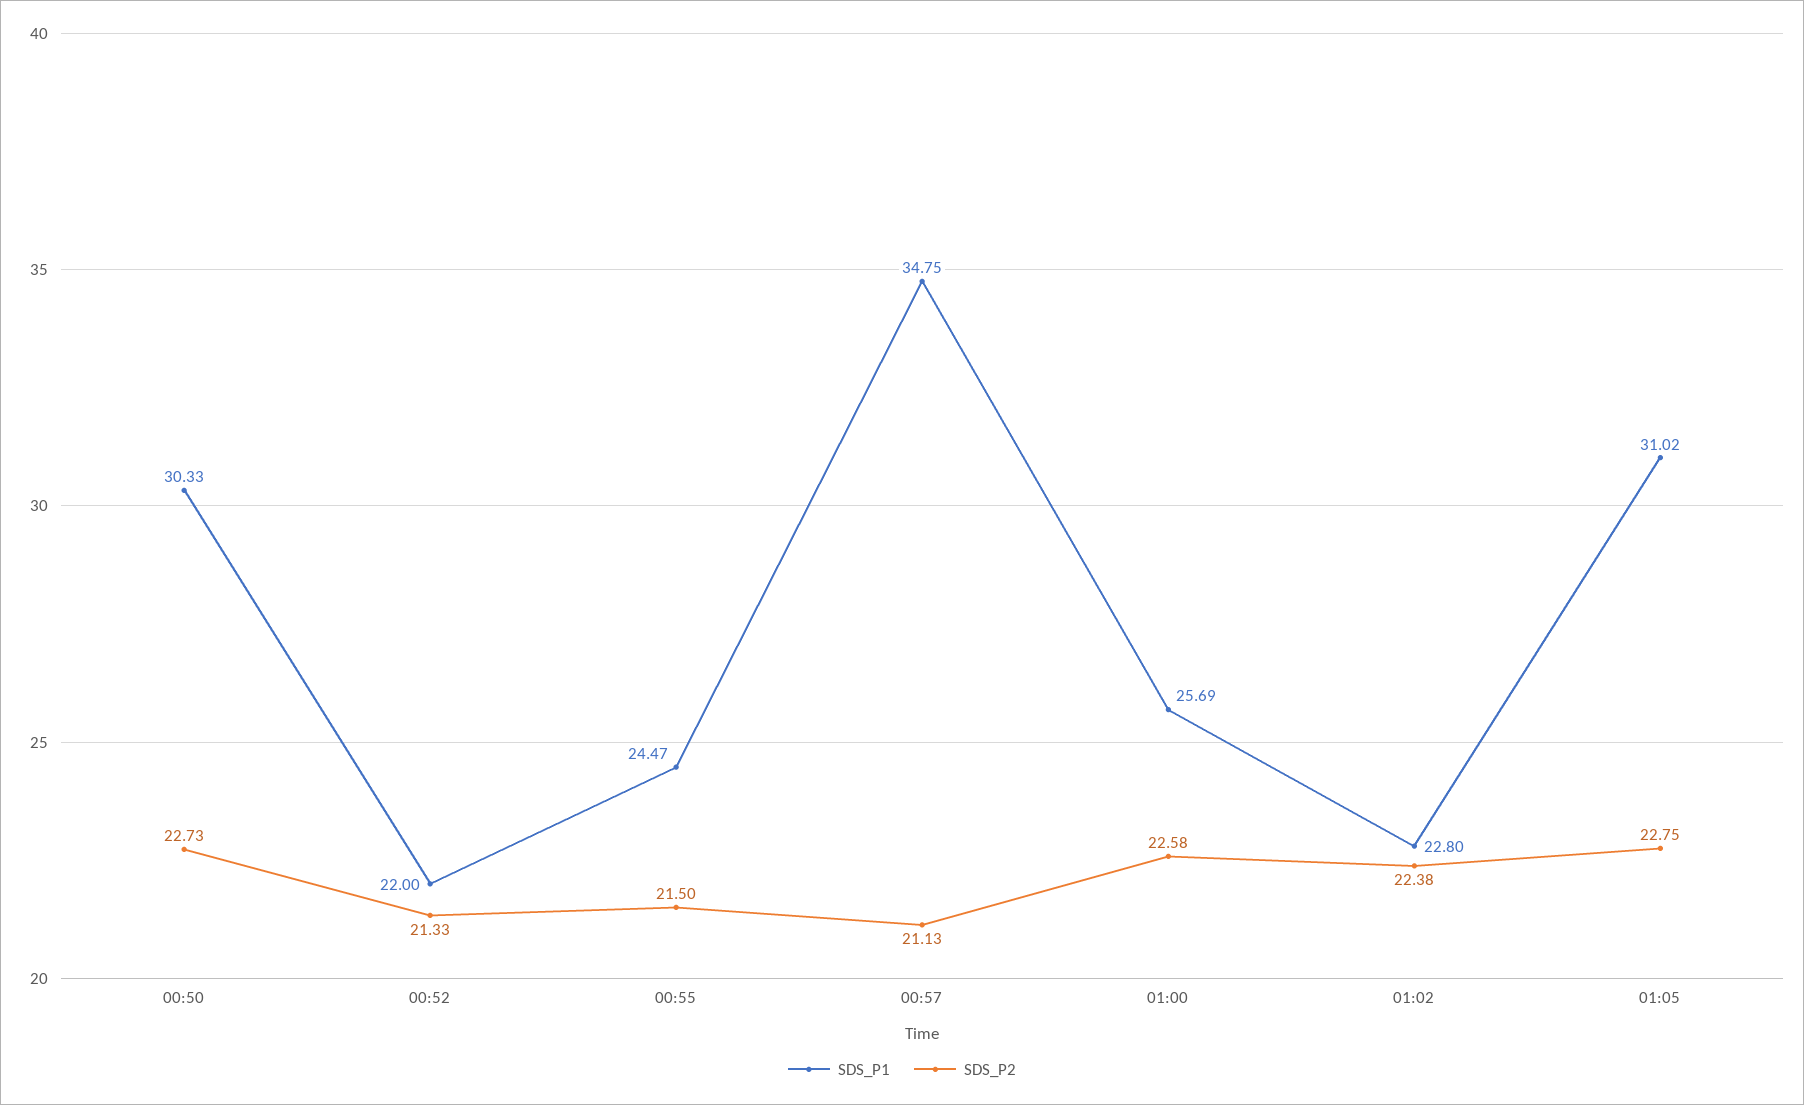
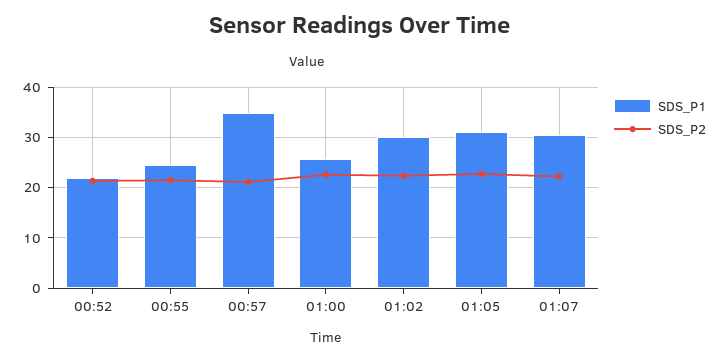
SDS_P1, 00:50: 30.33 -> none
SDS_P2, 00:50: 22.73 -> none
SDS_P1, 01:02: 22.8 -> 30
SDS_P1, 01:07: none -> 30
SDS_P2, 01:07: none -> 22

